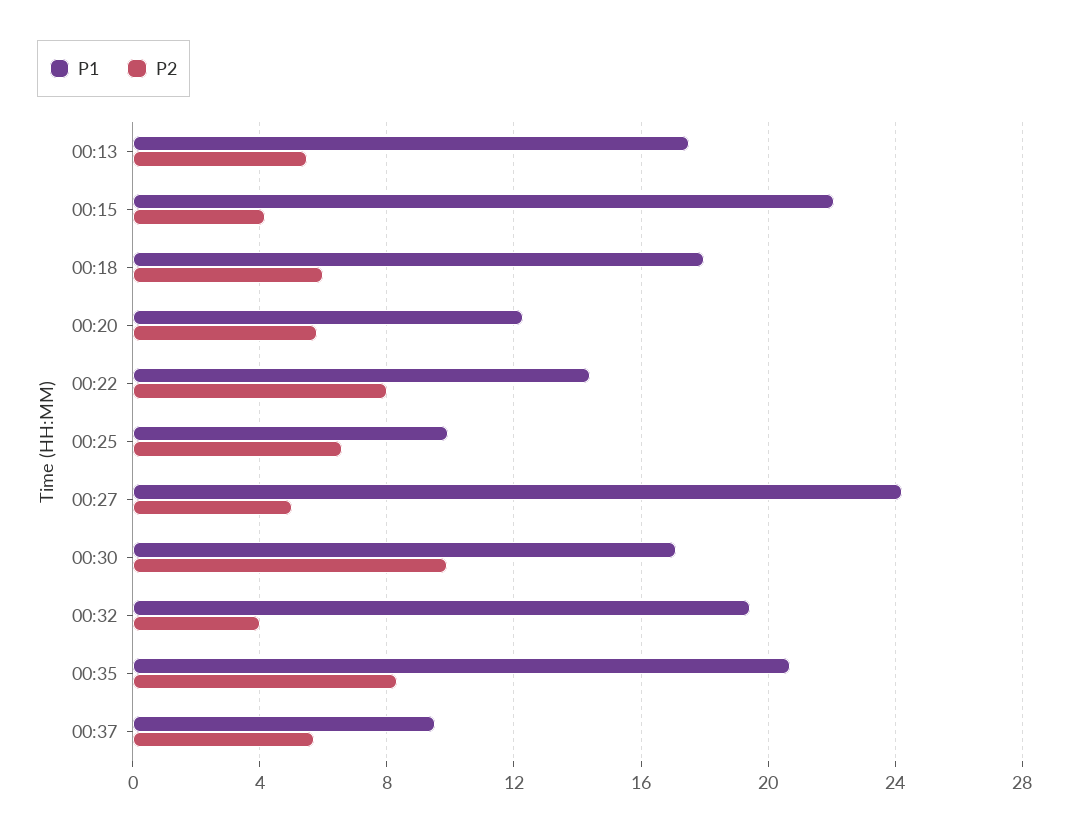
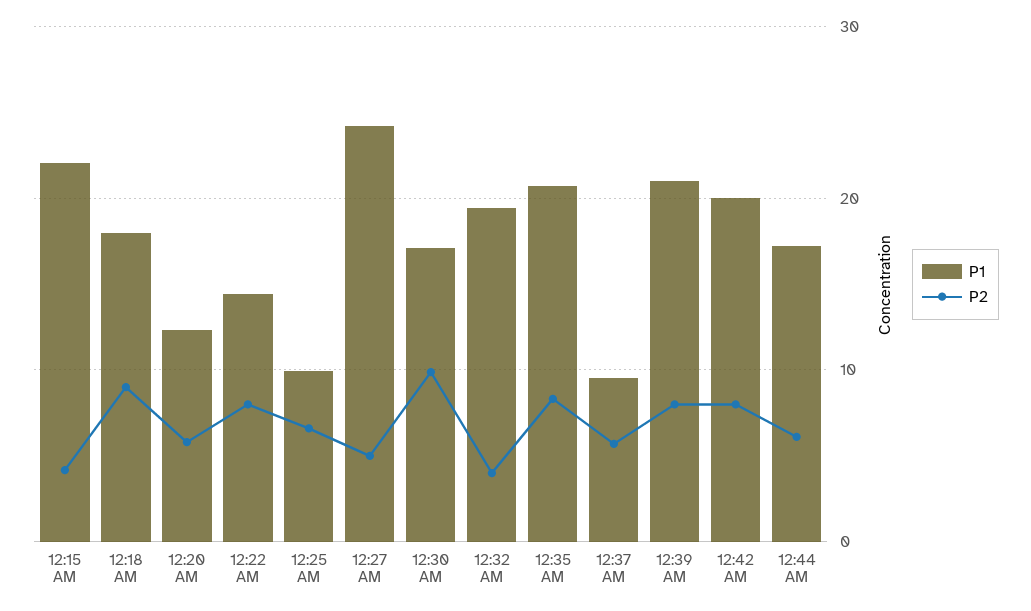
P1, 00:13: 17.5 -> none
P2, 00:13: 5.5 -> none
P2, 00:18: 6 -> 9
P1, 12:39 AM: none -> 21
P2, 12:39 AM: none -> 8
P1, 12:42 AM: none -> 20
P2, 12:42 AM: none -> 8
P1, 12:44 AM: none -> 17
P2, 12:44 AM: none -> 6

